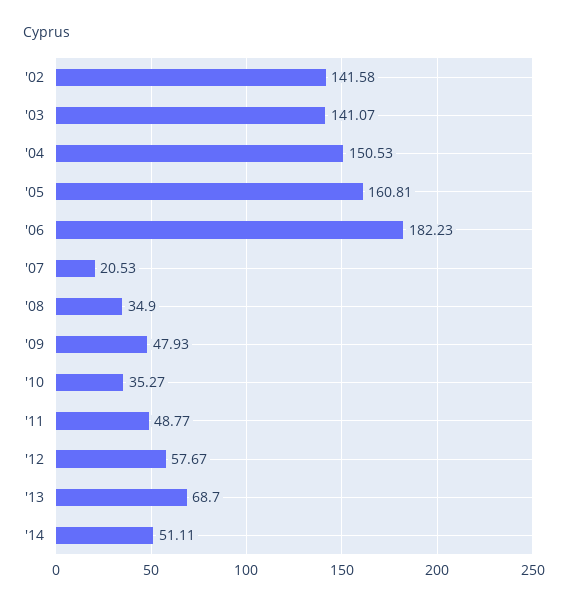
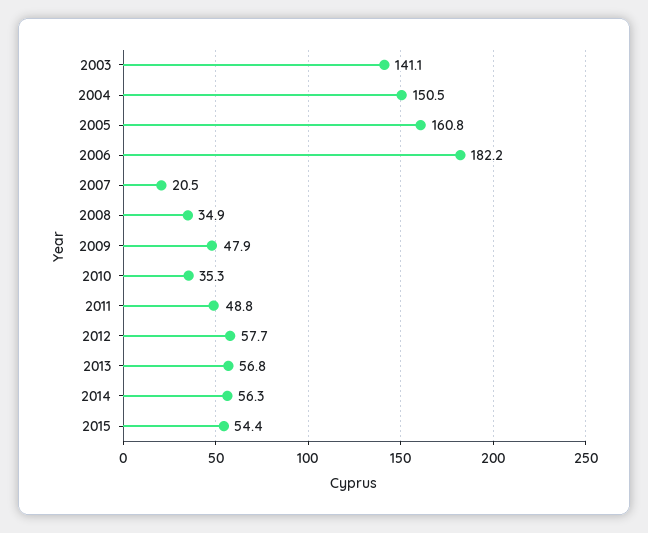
'02: 141.58 -> none
'13: 68.7 -> 56.8
'14: 51.11 -> 56.3
2015: none -> 54.4

